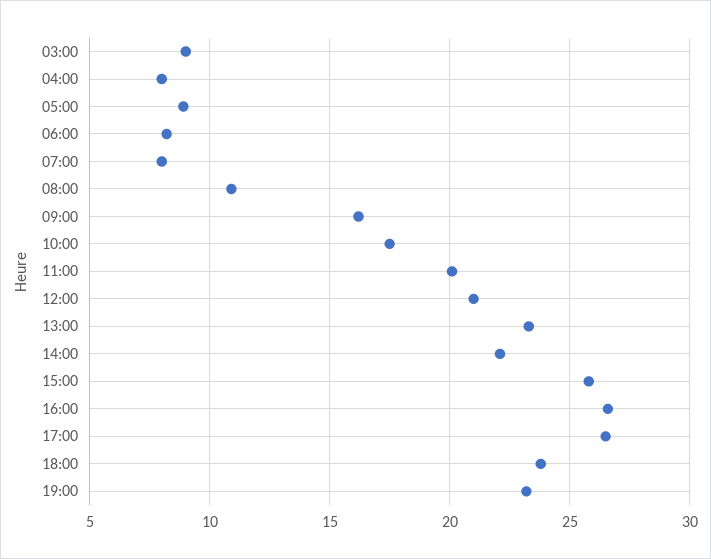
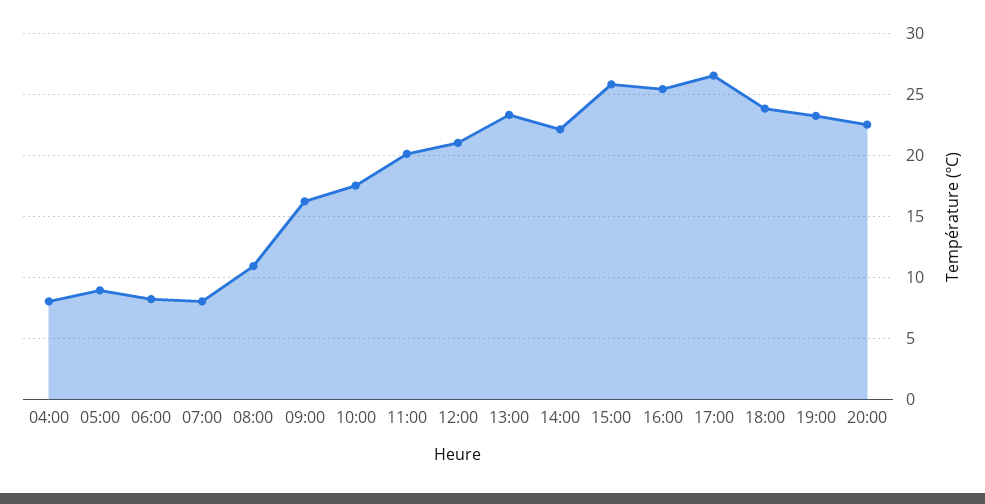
03:00: 9 -> none
16:00: 26.5 -> 25.5
20:00: none -> 22.5

